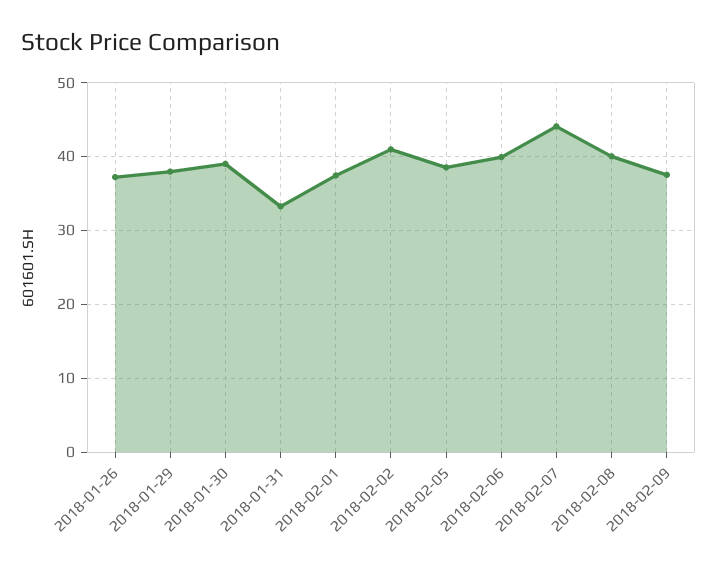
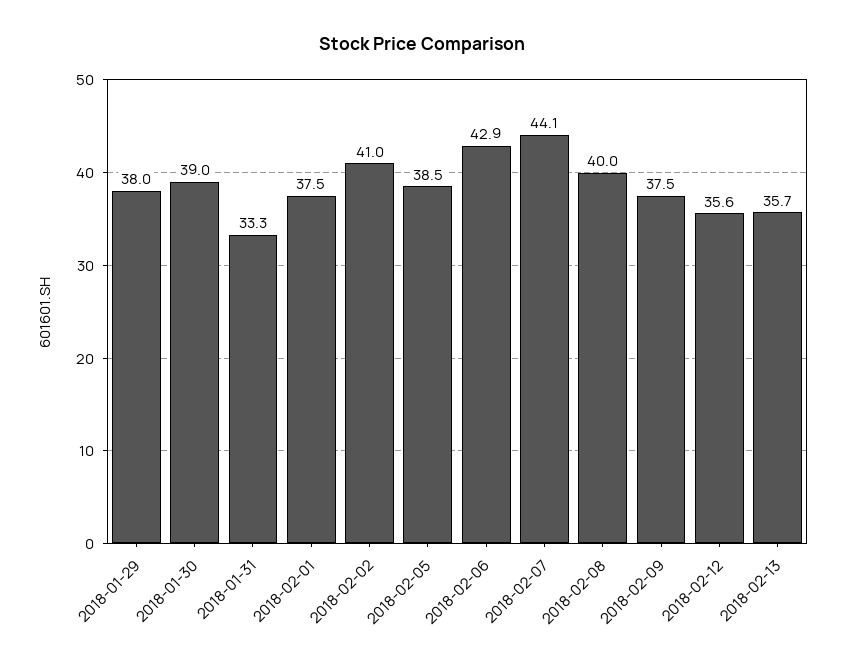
2018-01-26: 37 -> none
2018-02-06: 40 -> 42.9
2018-02-12: none -> 35.6
2018-02-13: none -> 35.7

